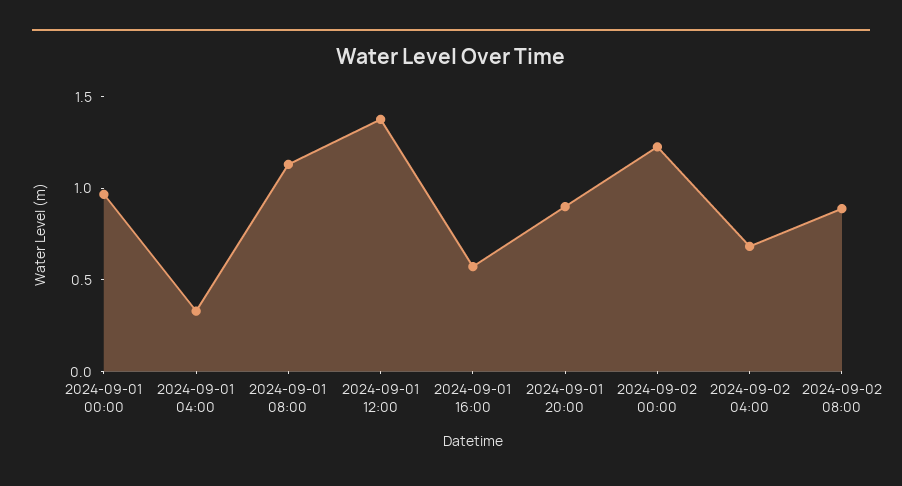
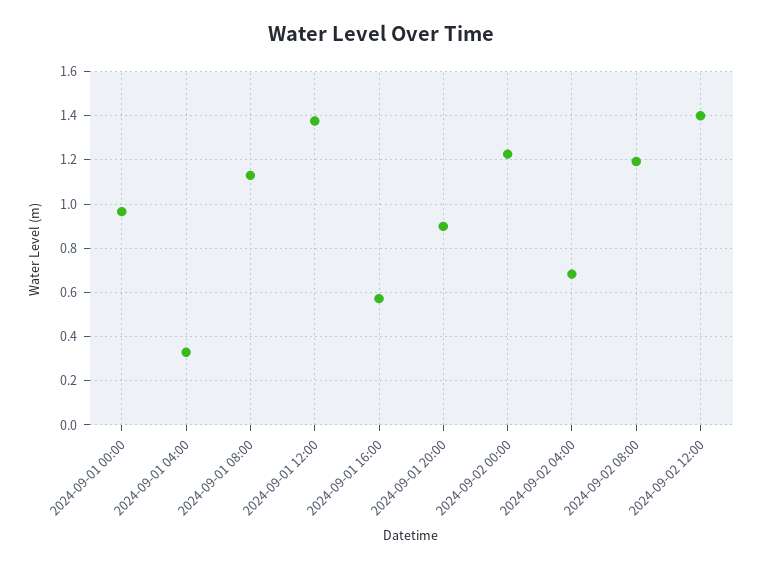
2024-09-02 08:00: 0.9 -> 1.2
2024-09-02 12:00: none -> 1.4

